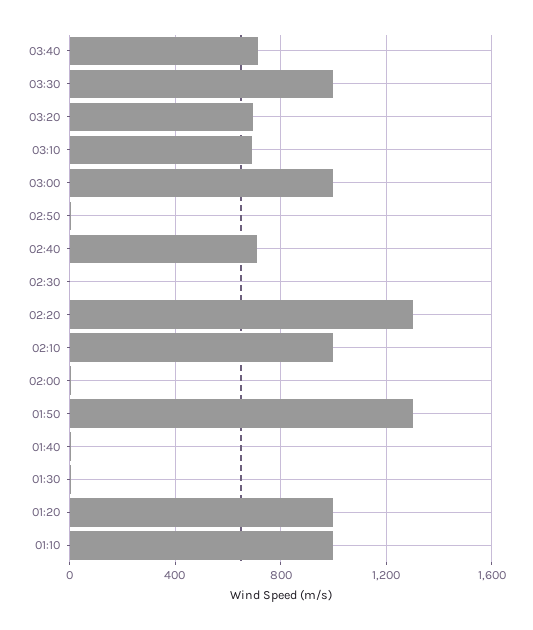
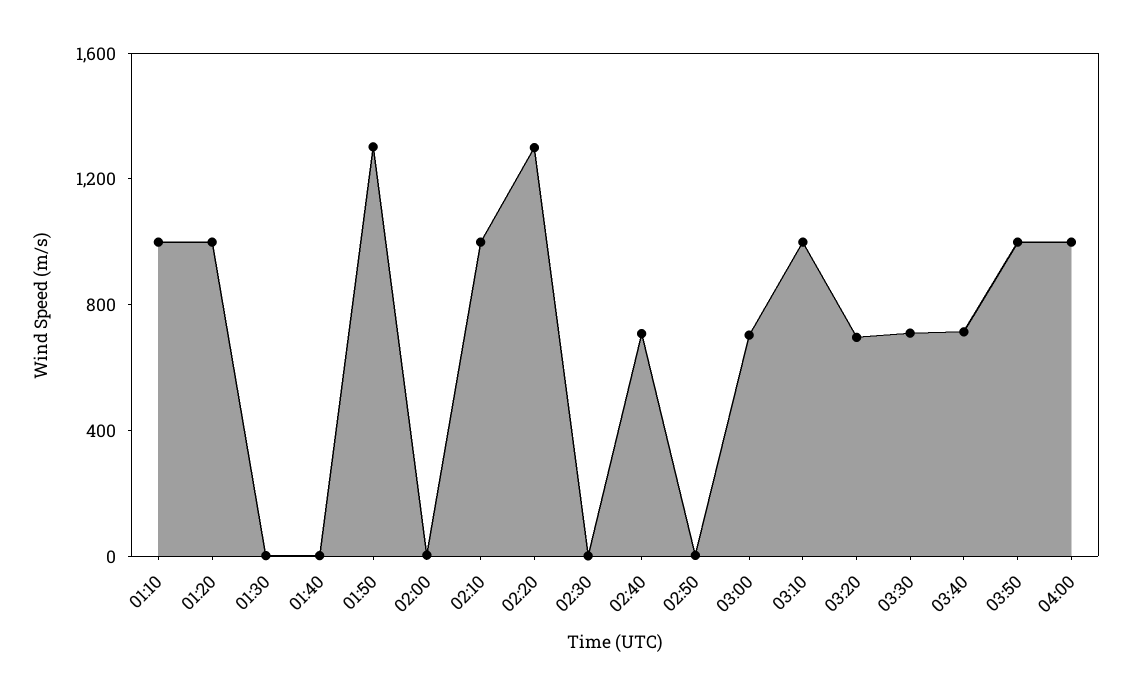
03:30: 1000 -> 700
03:10: 700 -> 1000
03:00: 1000 -> 700
03:50: none -> 1000
04:00: none -> 1000

